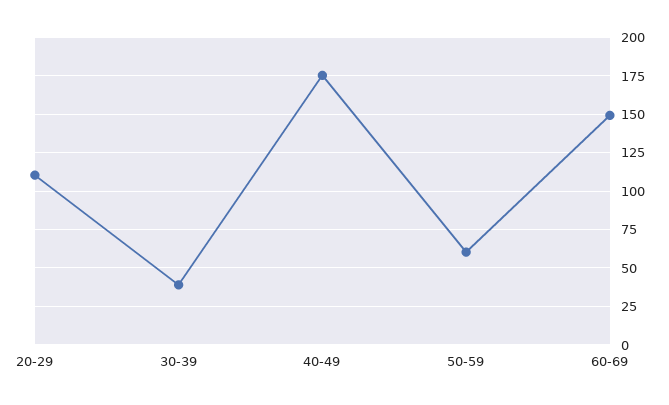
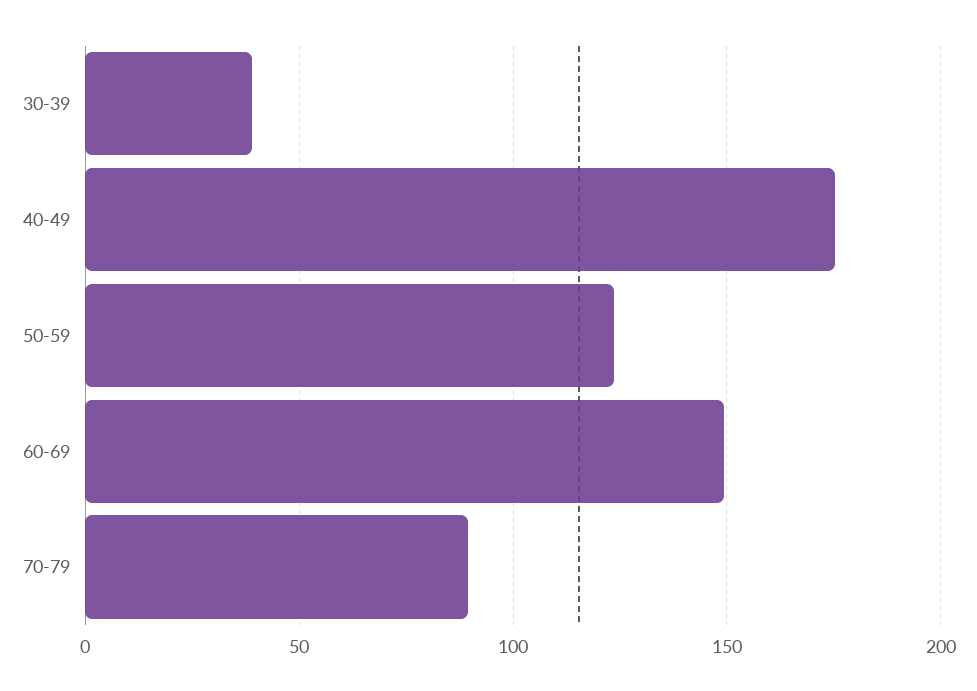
20-29: 110 -> none
50-59: 60 -> 125
70-79: none -> 90

